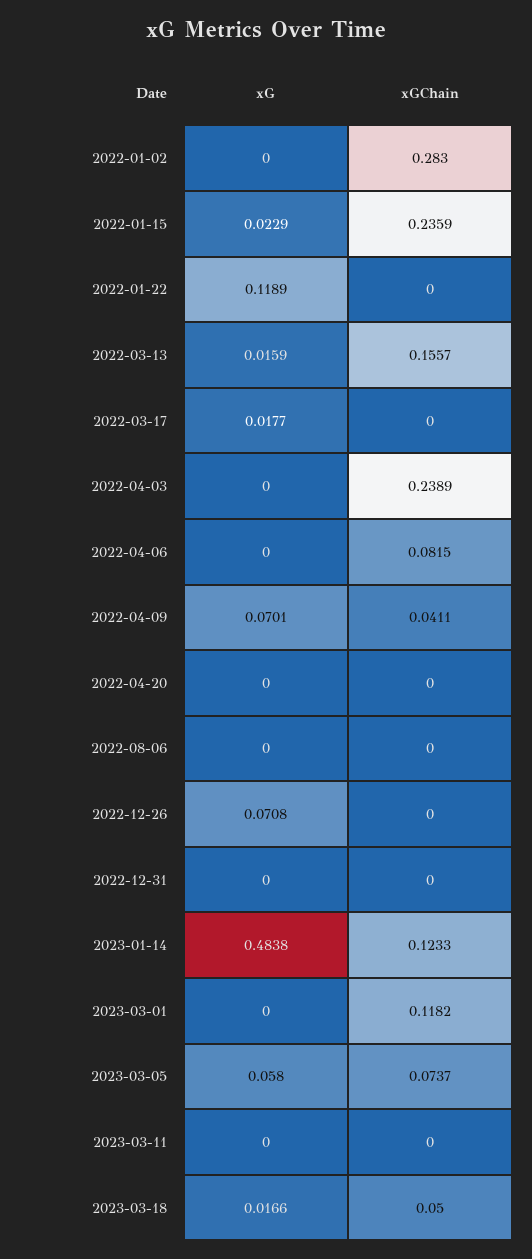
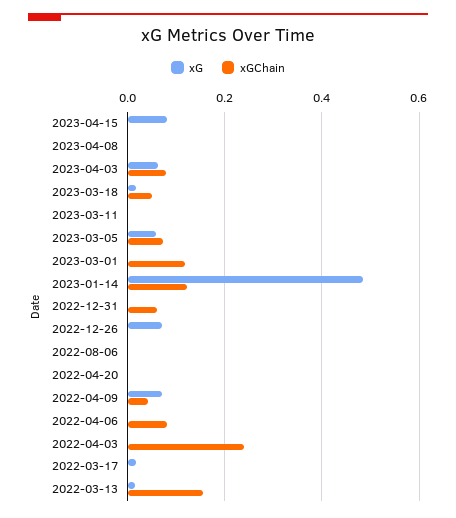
xG, 2022-01-02: 0 -> none
xGChain, 2022-01-02: 0.283 -> none
xG, 2022-01-15: 0.0229 -> none
xGChain, 2022-01-15: 0.2359 -> none
xG, 2022-01-22: 0.1189 -> none
xGChain, 2022-01-22: 0 -> none
xGChain, 2022-12-31: 0 -> 0.06
xG, 2023-04-15: none -> 0.08
xGChain, 2023-04-15: none -> 0
xG, 2023-04-08: none -> 0
xGChain, 2023-04-08: none -> 0
xG, 2023-04-03: none -> 0.06
xGChain, 2023-04-03: none -> 0.08

